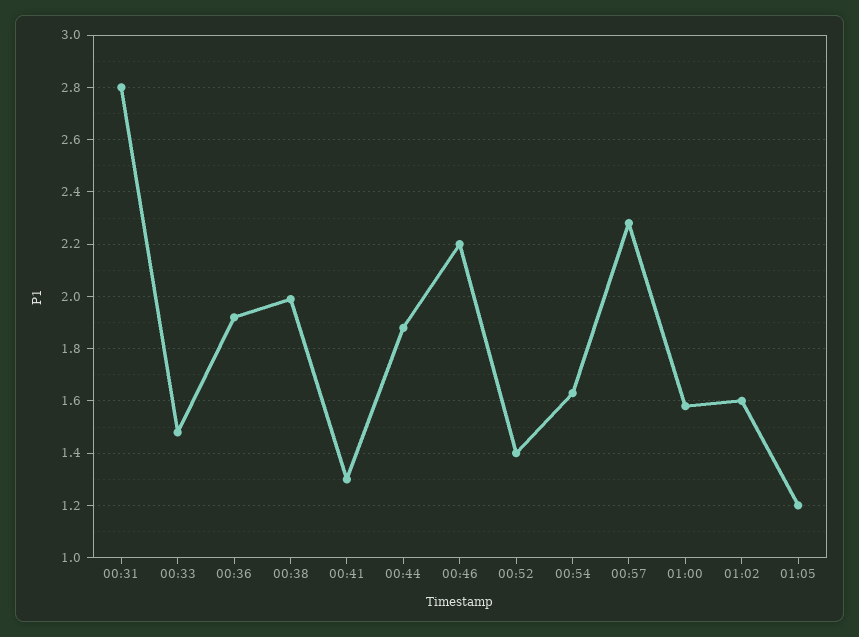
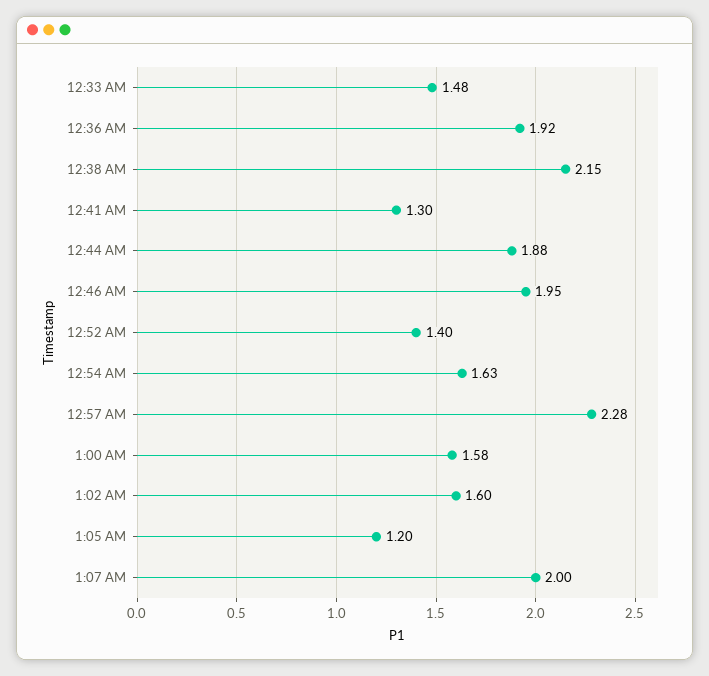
00:31: 2.8 -> none
00:38: 2 -> 2.15
00:46: 2.2 -> 1.95
1:07 AM: none -> 2

